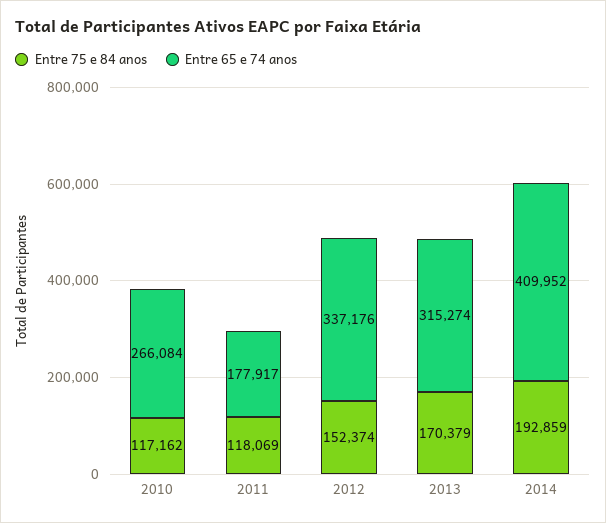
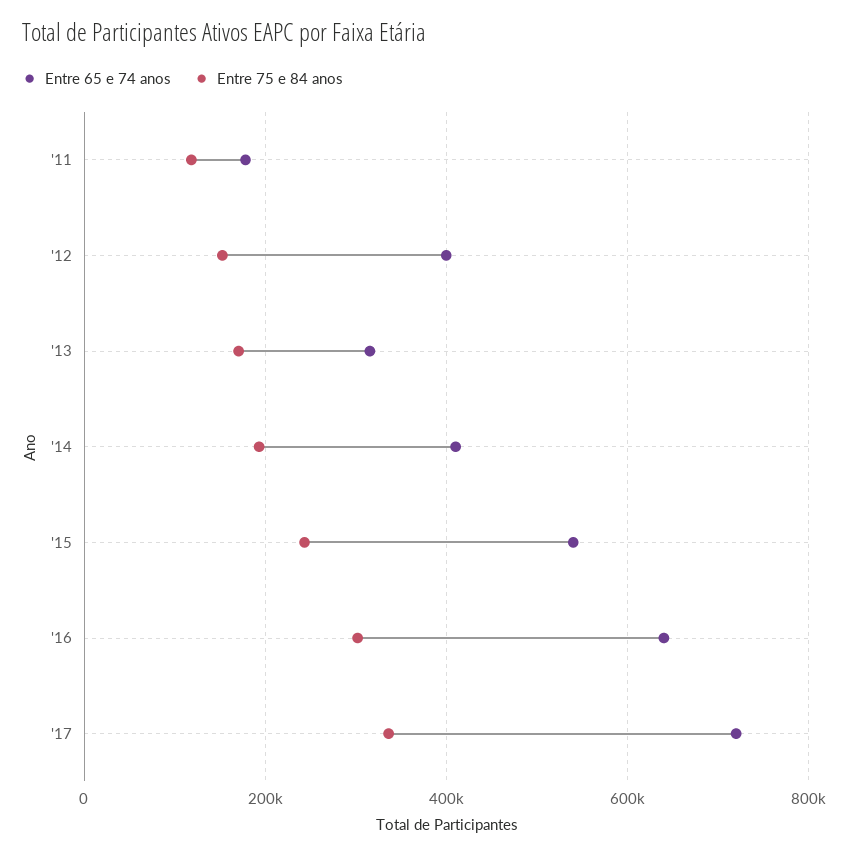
Entre 75 e 84 anos, 2010: 117162 -> none
Entre 65 e 74 anos, 2010: 266084 -> none
Entre 65 e 74 anos, 2012: 337176 -> 400000
Entre 65 e 74 anos, '15: none -> 540000
Entre 75 e 84 anos, '15: none -> 240000
Entre 65 e 74 anos, '16: none -> 640000
Entre 75 e 84 anos, '16: none -> 300000
Entre 65 e 74 anos, '17: none -> 720000
Entre 75 e 84 anos, '17: none -> 340000

